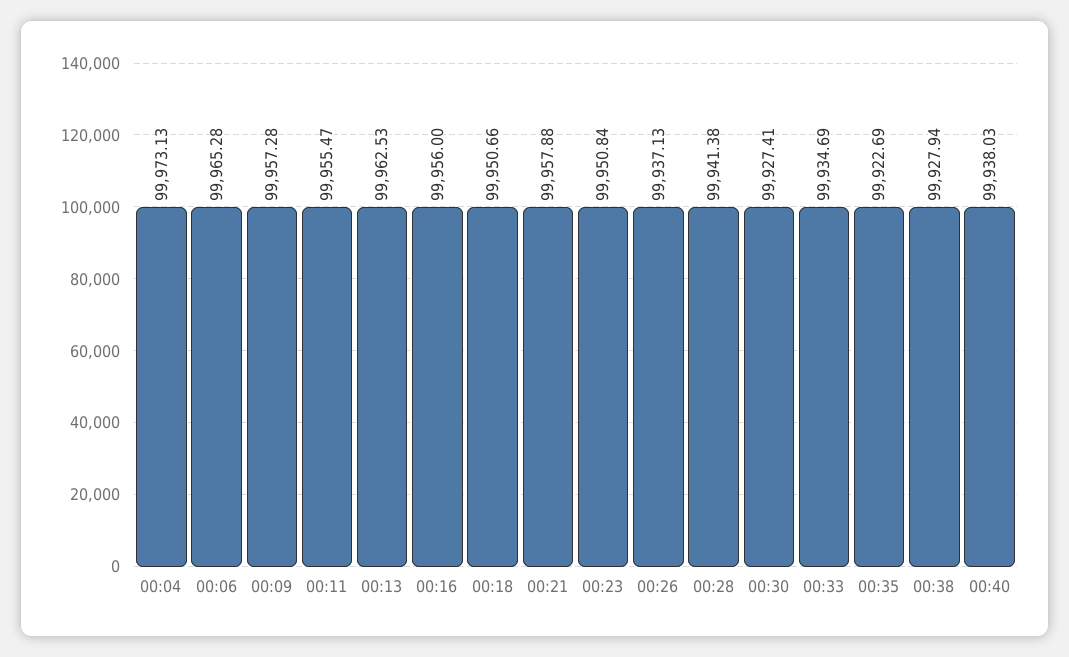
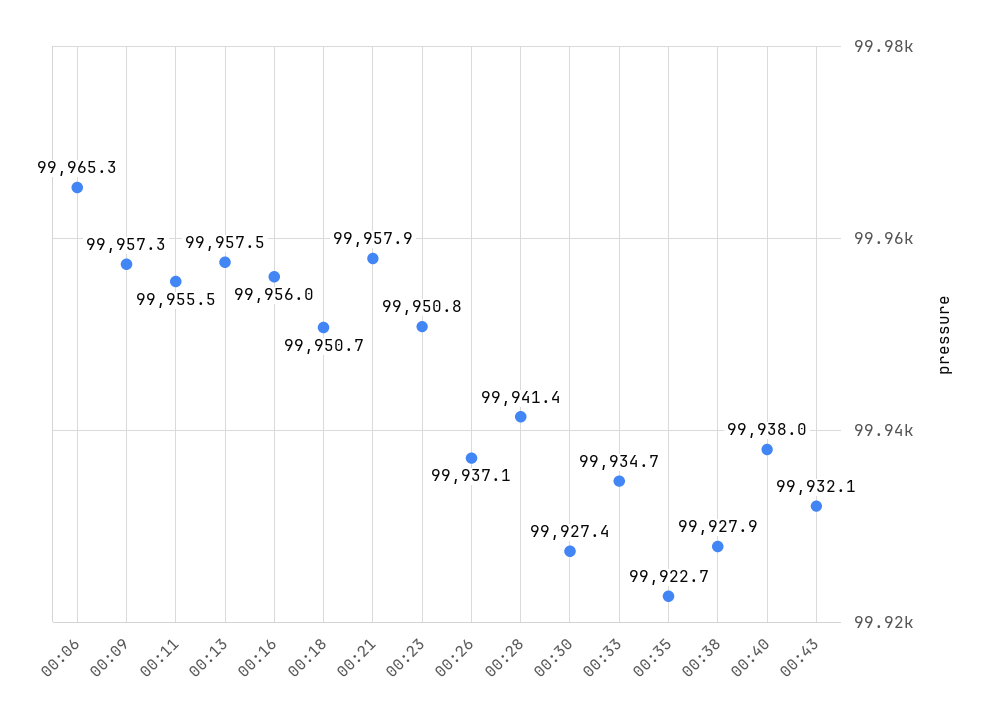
00:04: 99973.13 -> none
00:13: 99962.53 -> 99957.5
00:43: none -> 99932.1

